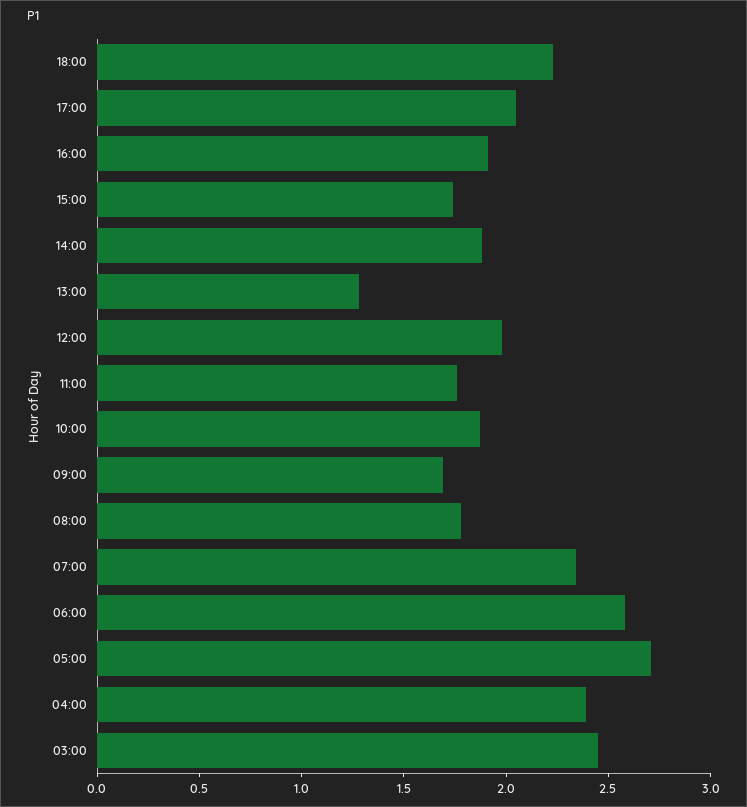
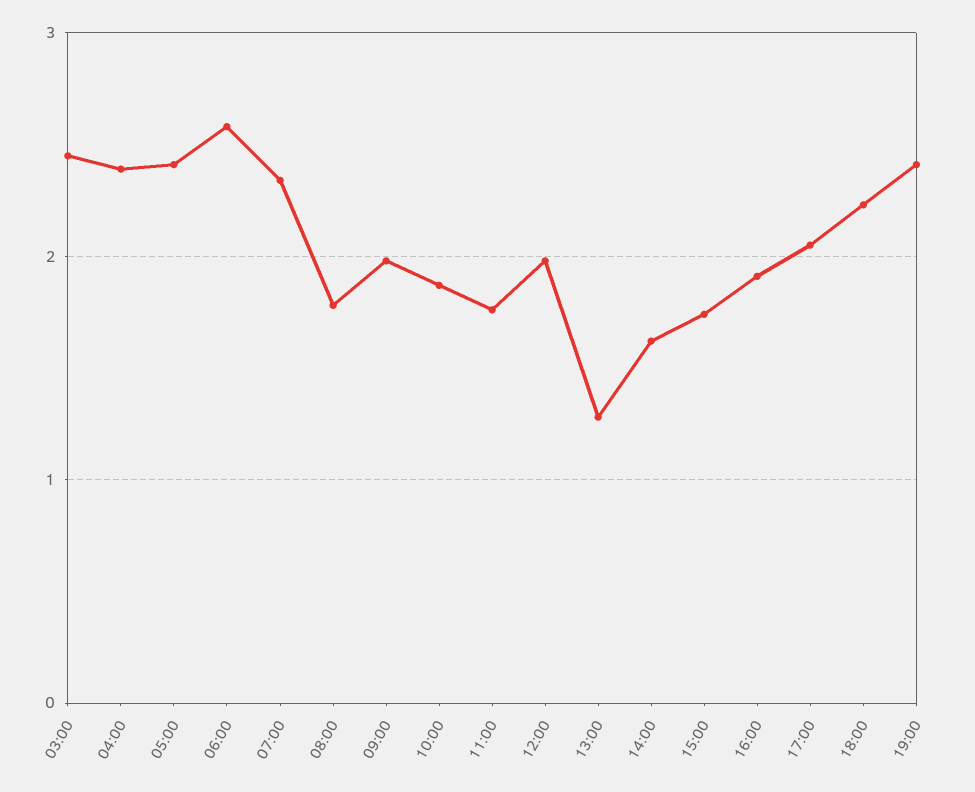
14:00: 1.9 -> 1.6
09:00: 1.7 -> 2
05:00: 2.7 -> 2.4
19:00: none -> 2.4

